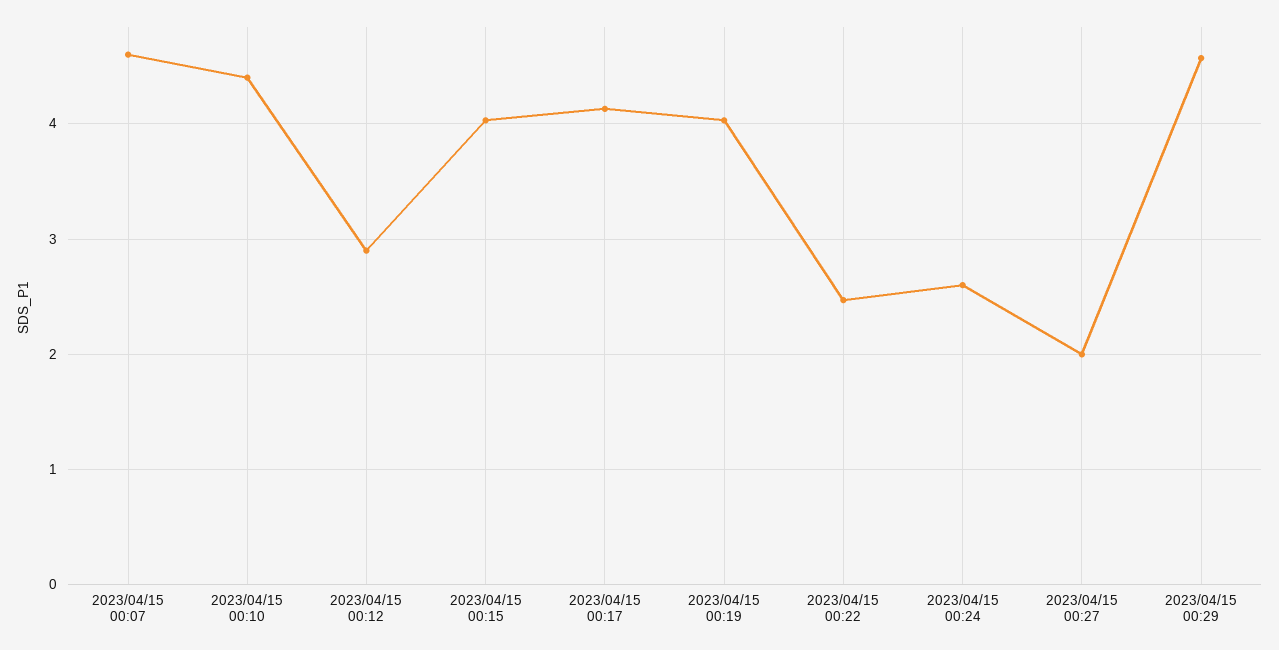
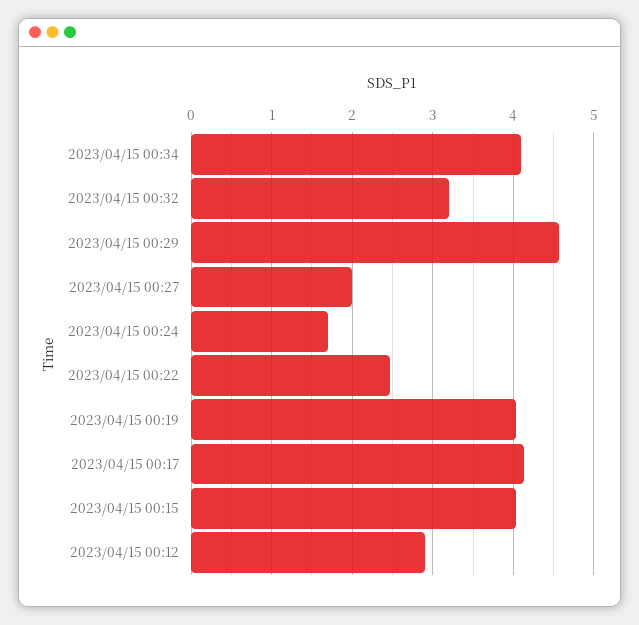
2023/04/15 00:07: 4.6 -> none
2023/04/15 00:10: 4.4 -> none
2023/04/15 00:24: 2.6 -> 1.7
2023/04/15 00:34: none -> 4.1
2023/04/15 00:32: none -> 3.2

